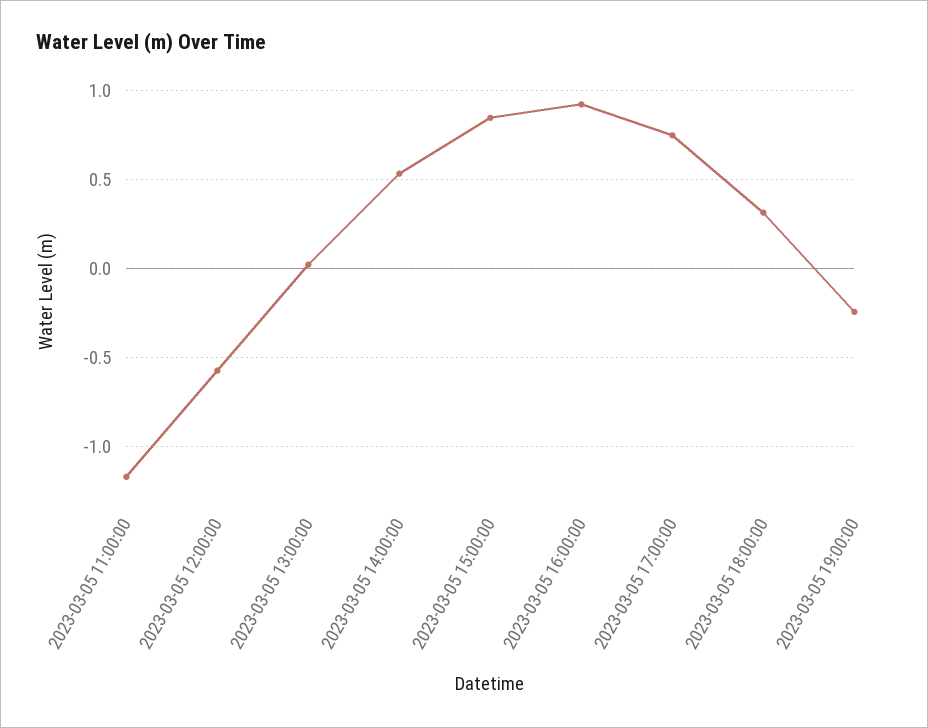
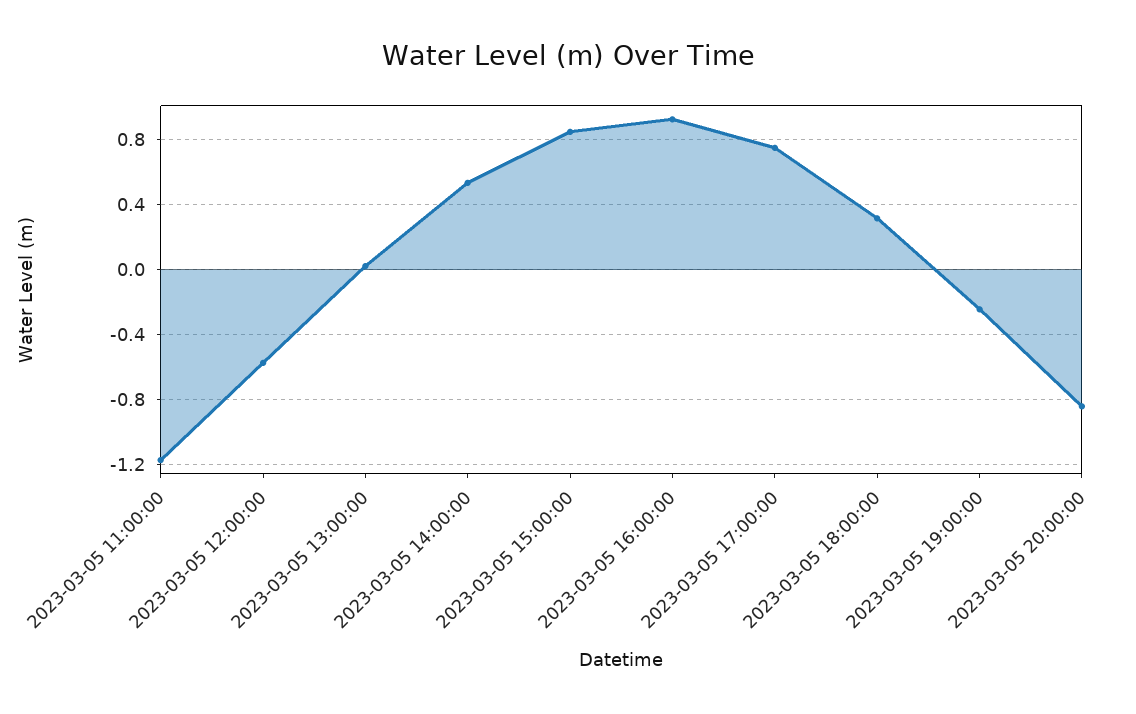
2023-03-05 20:00:00: none -> -0.85

